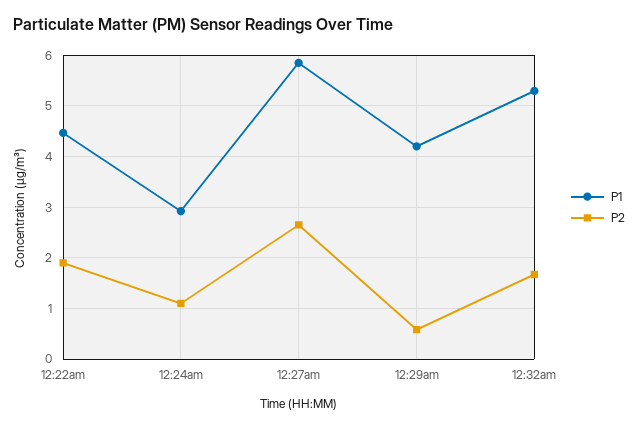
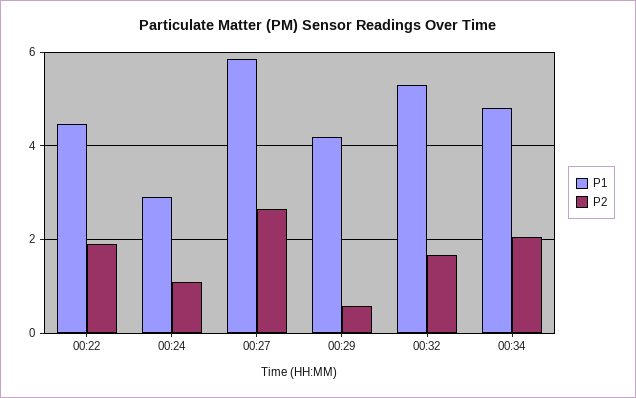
P1, 00:34: none -> 4.8
P2, 00:34: none -> 2

